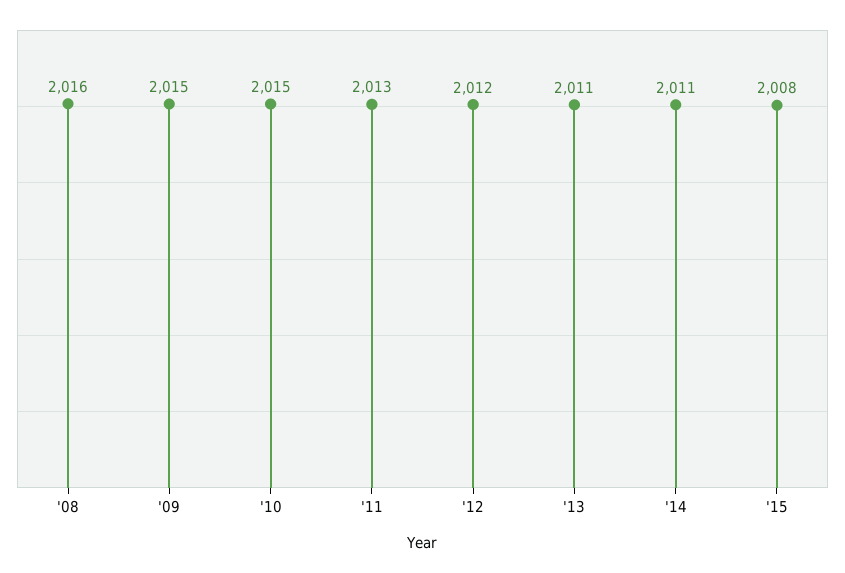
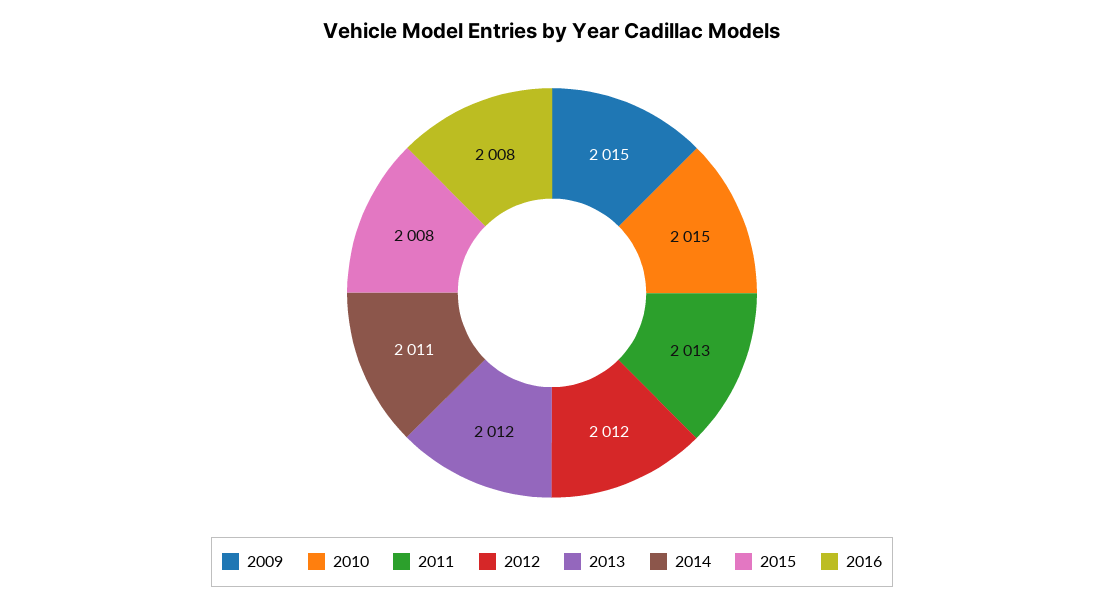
'08: 2016 -> none
'13: 2011 -> 2012
2016: none -> 2008

